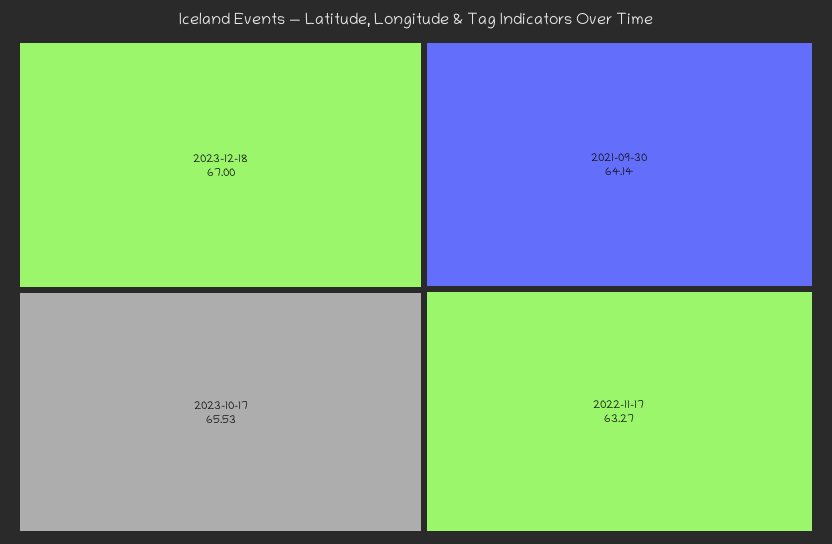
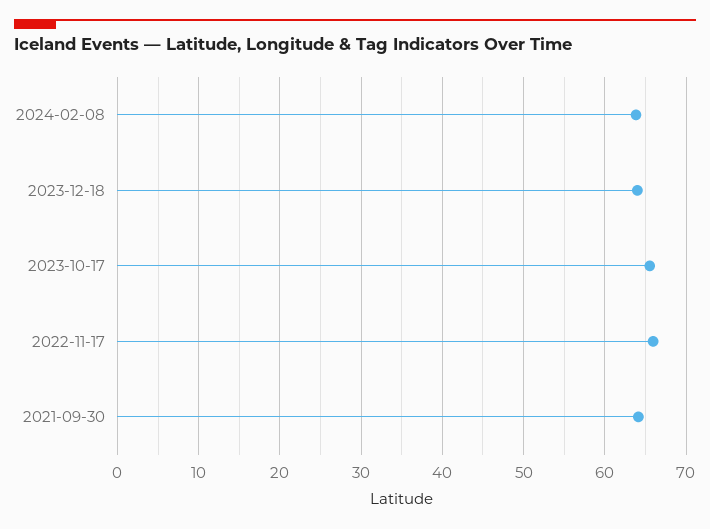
2023-12-18: 67 -> 64
2022-11-17: 63.27 -> 66
2024-02-08: none -> 64

